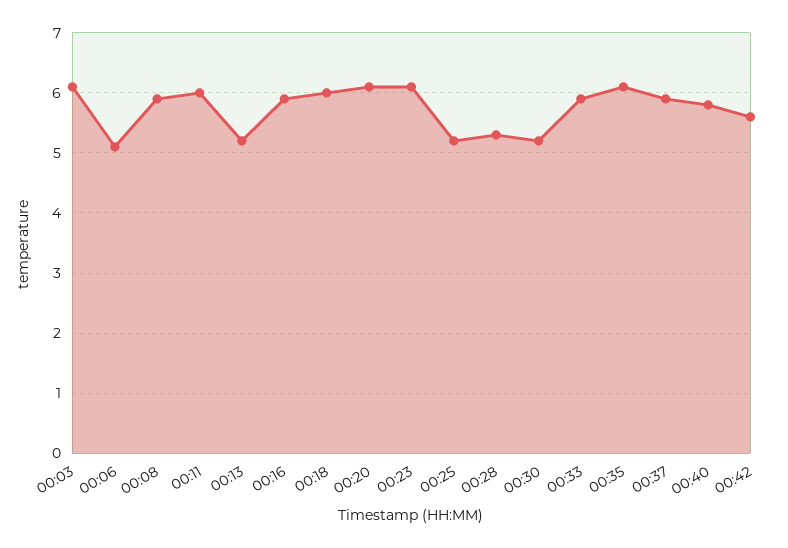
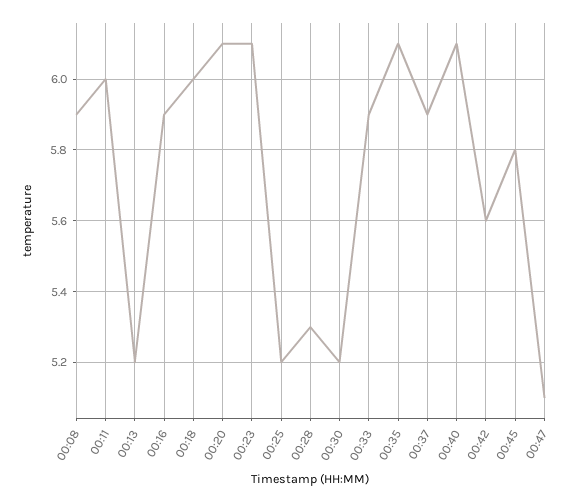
00:03: 6.1 -> none
00:06: 5.1 -> none
00:40: 5.8 -> 6.1
00:45: none -> 5.8
00:47: none -> 5.1

